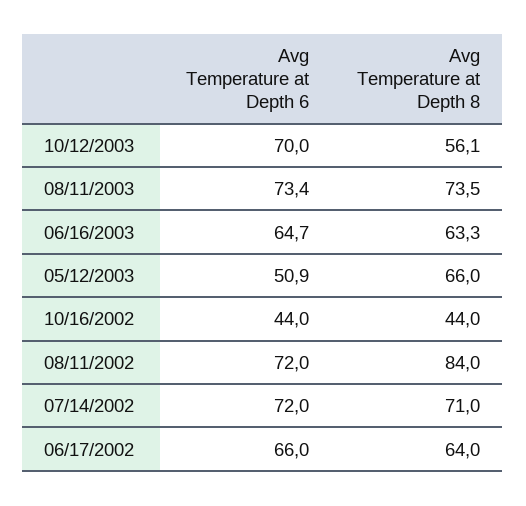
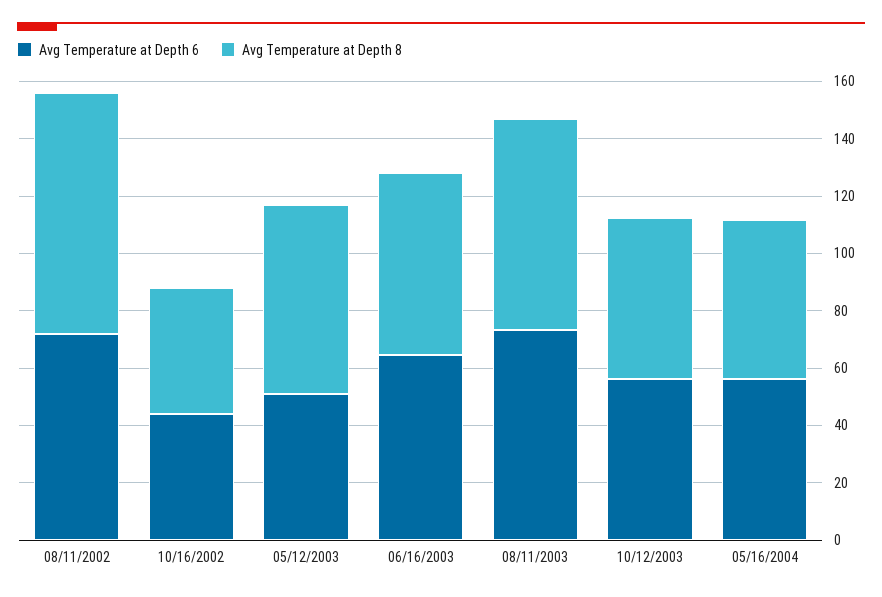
Avg Temperature at Depth 6, 10/12/2003: 70 -> 55
Avg Temperature at Depth 6, 07/14/2002: 72 -> none
Avg Temperature at Depth 8, 07/14/2002: 71 -> none
Avg Temperature at Depth 6, 06/17/2002: 66 -> none
Avg Temperature at Depth 8, 06/17/2002: 64 -> none
Avg Temperature at Depth 6, 05/16/2004: none -> 55
Avg Temperature at Depth 8, 05/16/2004: none -> 55

